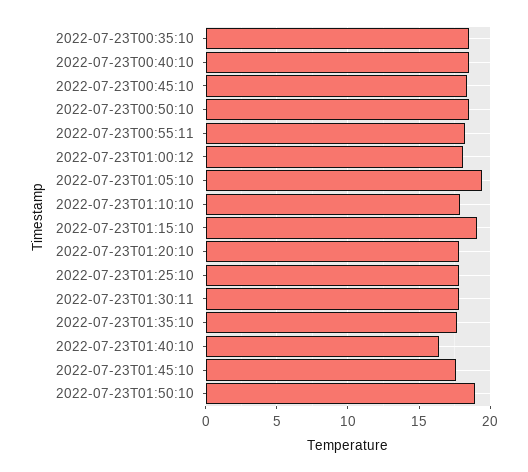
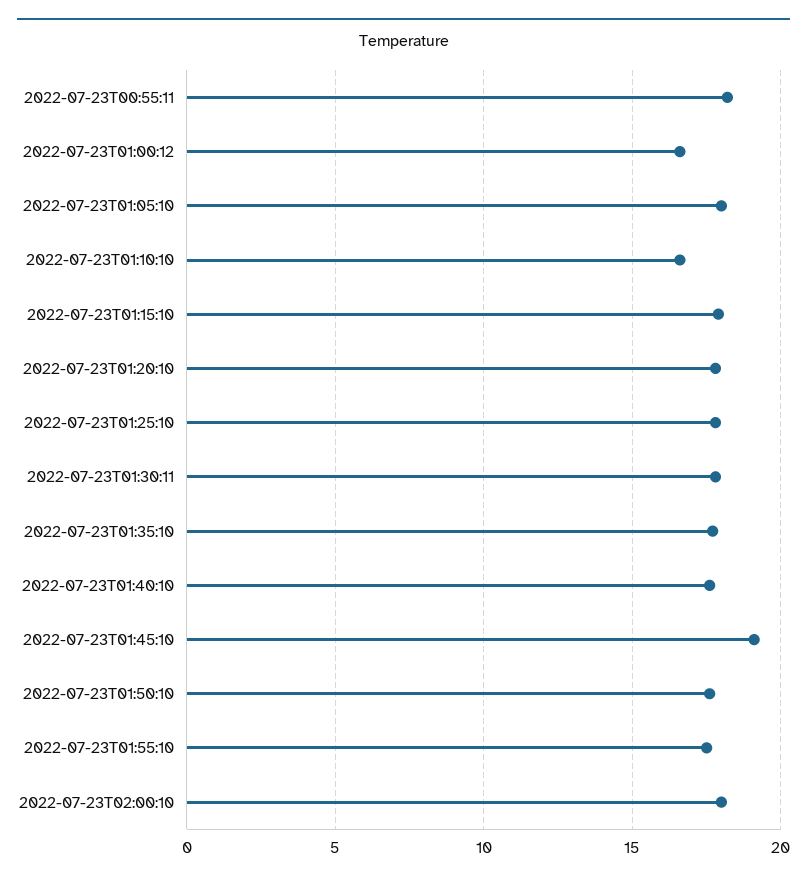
2022-07-23T00:35:10: 18.5 -> none
2022-07-23T00:40:10: 18.5 -> none
2022-07-23T00:45:10: 18.5 -> none
2022-07-23T00:50:10: 18.5 -> none
2022-07-23T01:00:12: 18 -> 16.5
2022-07-23T01:05:10: 19.5 -> 18
2022-07-23T01:10:10: 18 -> 16.5
2022-07-23T01:15:10: 19 -> 18
2022-07-23T01:40:10: 16.5 -> 17.5
2022-07-23T01:45:10: 17.5 -> 19
2022-07-23T01:50:10: 19 -> 17.5
2022-07-23T01:55:10: none -> 17.5
2022-07-23T02:00:10: none -> 18

